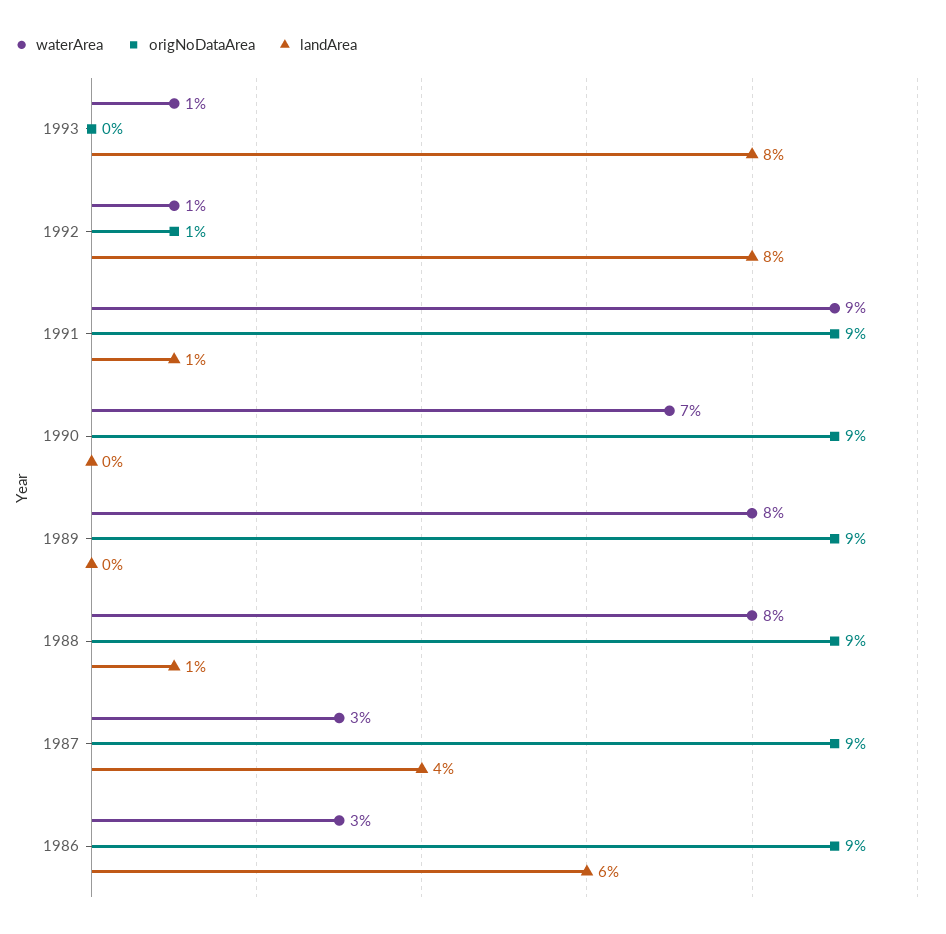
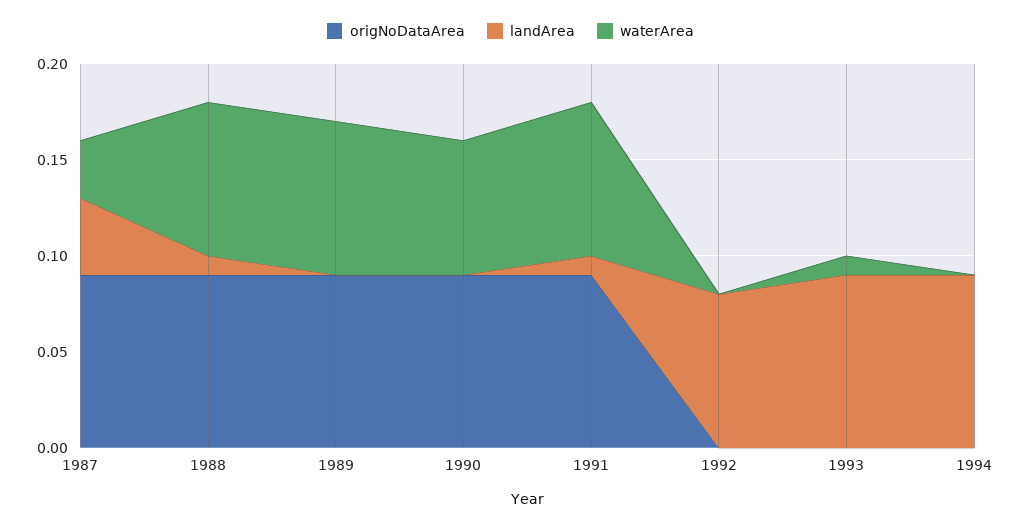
landArea, 1993: 0.08 -> 0.09
waterArea, 1992: 0.01 -> 0
origNoDataArea, 1992: 0.01 -> 0
waterArea, 1991: 0.09 -> 0.08
waterArea, 1986: 0.03 -> none
origNoDataArea, 1986: 0.09 -> none
landArea, 1986: 0.06 -> none
origNoDataArea, 1994: none -> 0
landArea, 1994: none -> 0.09
waterArea, 1994: none -> 0

